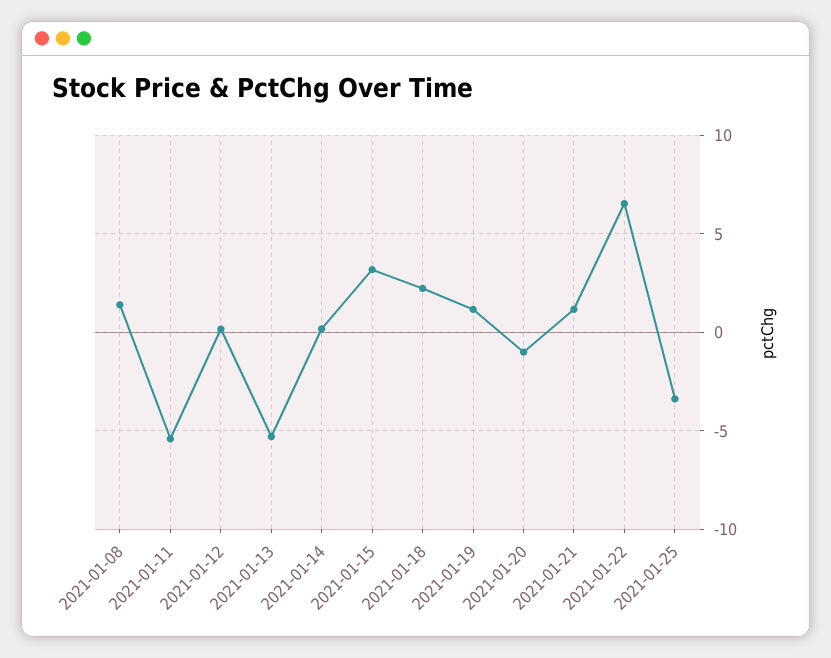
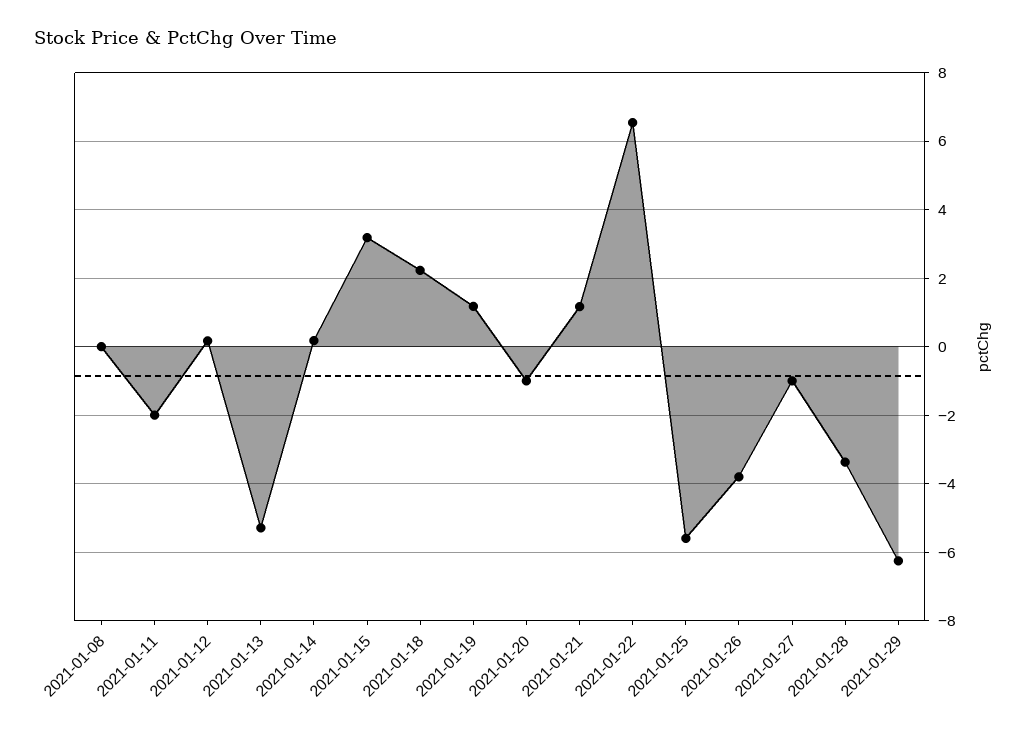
2021-01-08: 1.5 -> 0
2021-01-11: -5.5 -> -2
2021-01-25: -3.5 -> -5.6
2021-01-26: none -> -3.8
2021-01-27: none -> -1
2021-01-28: none -> -3.4
2021-01-29: none -> -6.2

